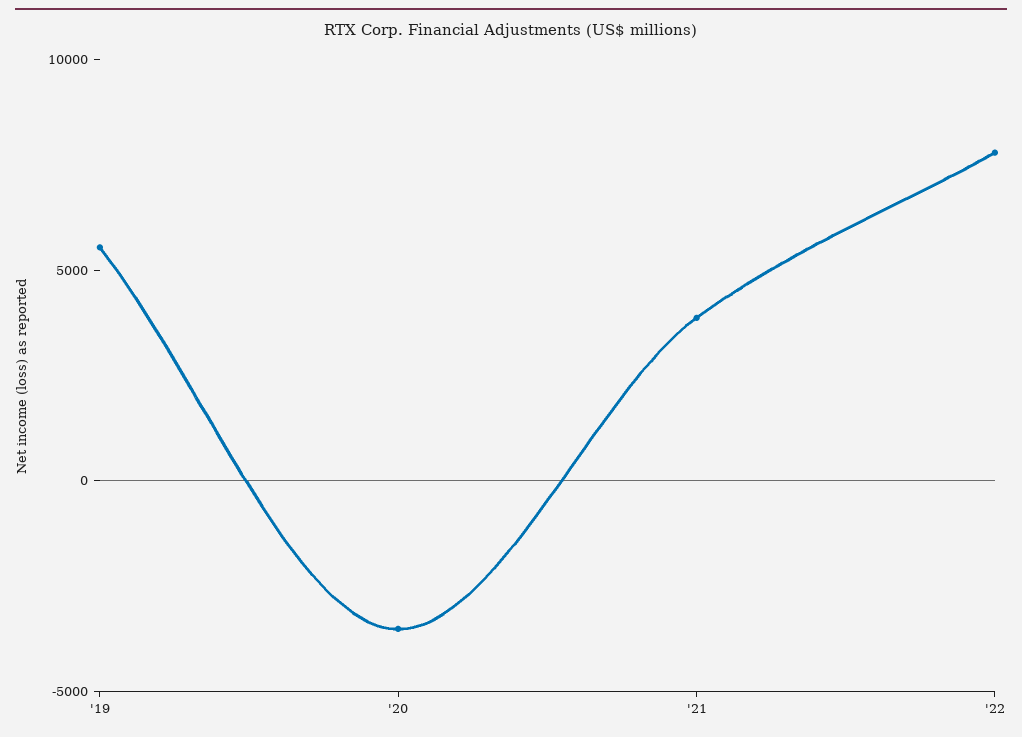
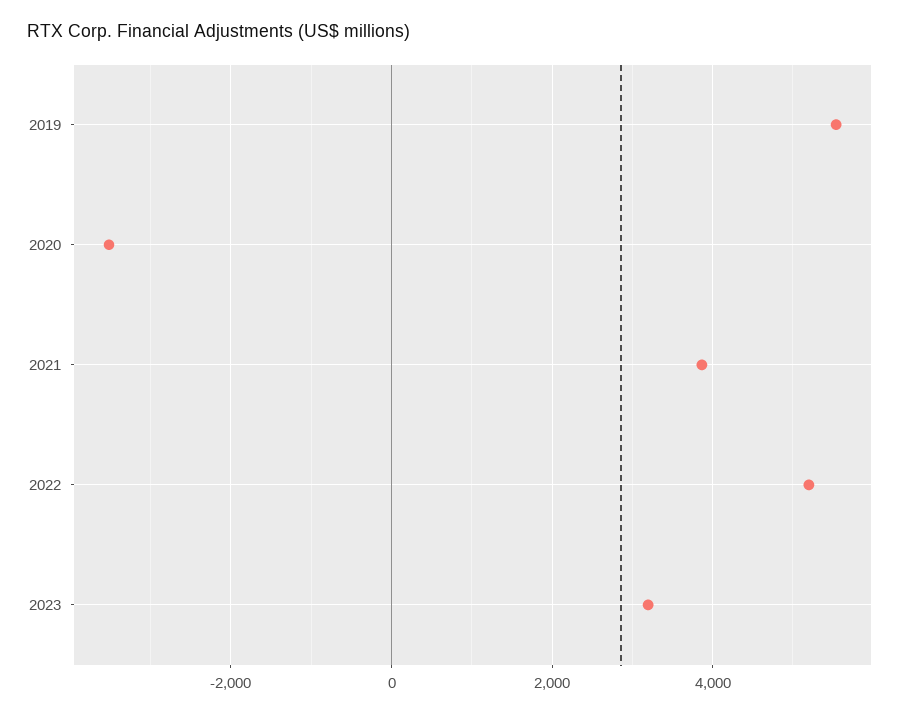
'22: 8000 -> 5200
2023: none -> 3200

